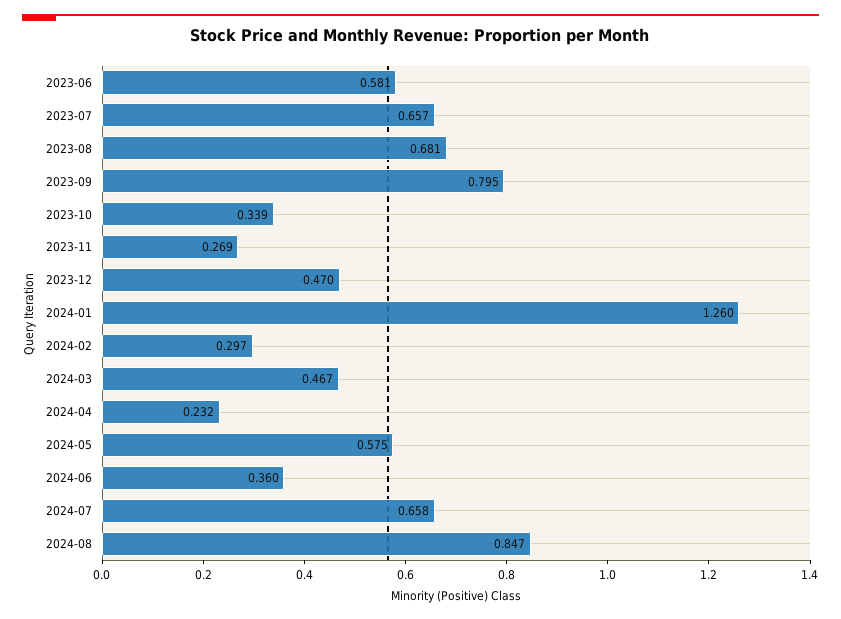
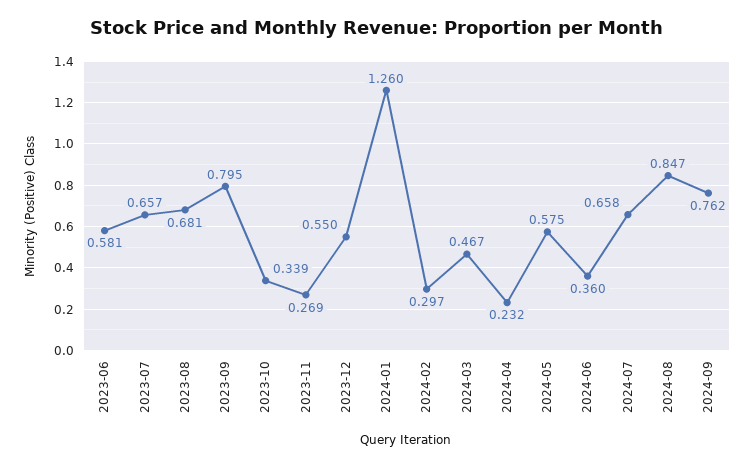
2023-12: 0.47 -> 0.55
2024-09: none -> 0.762

